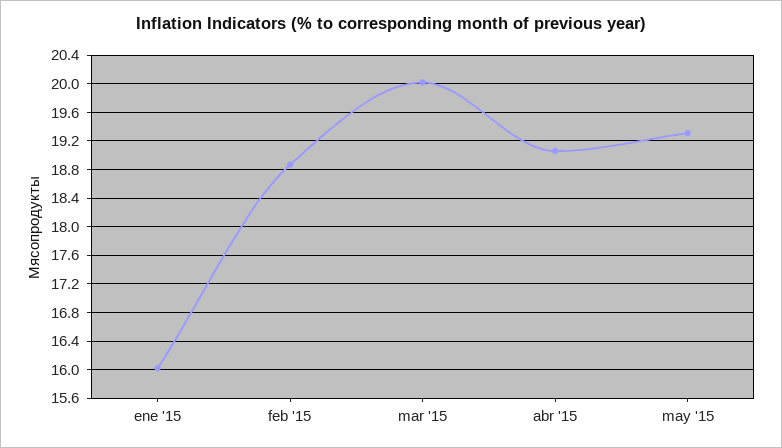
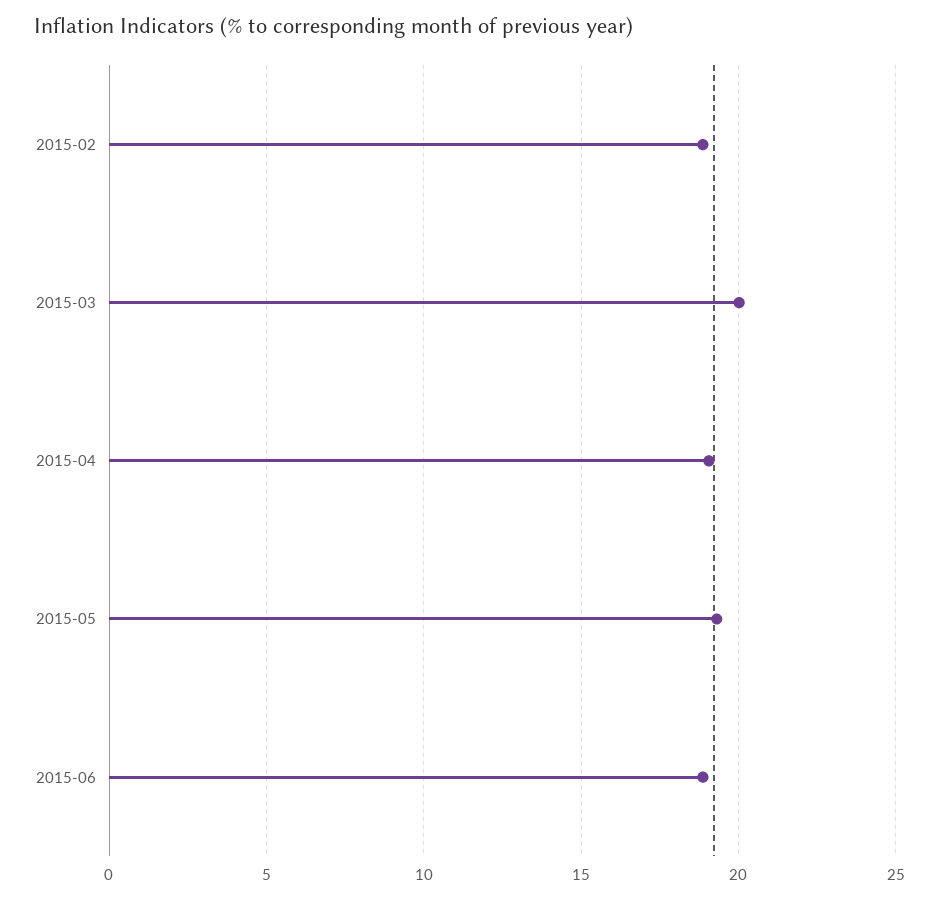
ene '15: 16 -> none
2015-06: none -> 19

